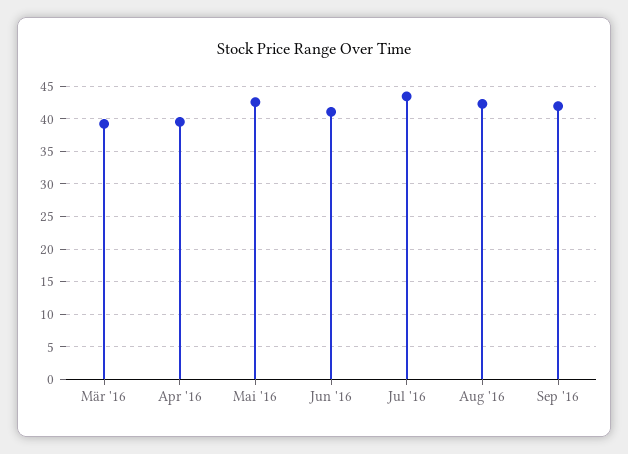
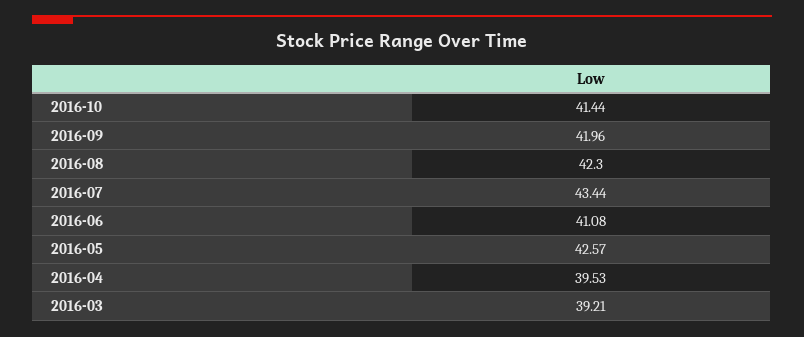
2016-10: none -> 41.44

